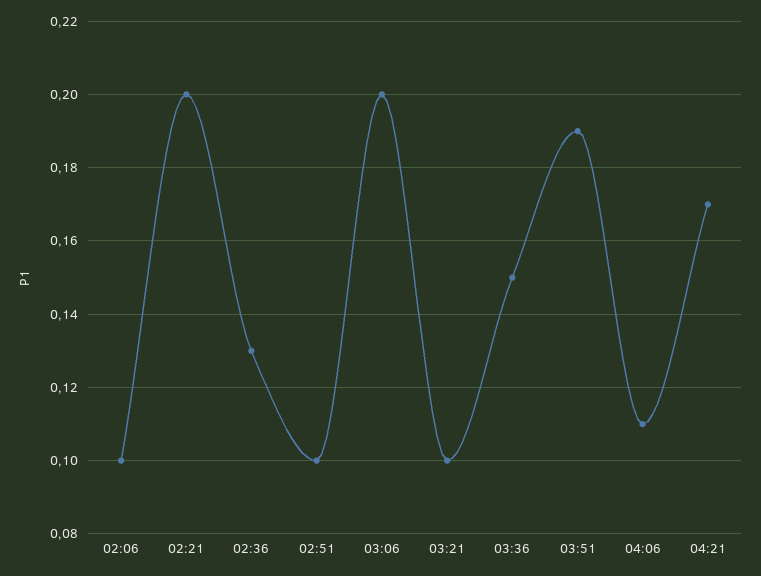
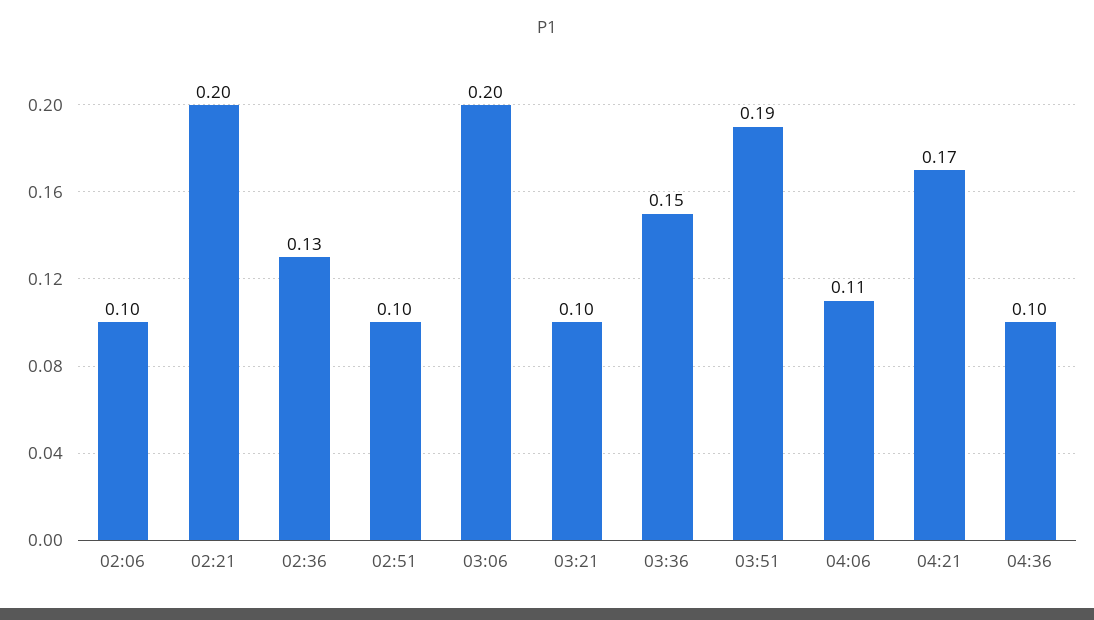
04:36: none -> 0.1

